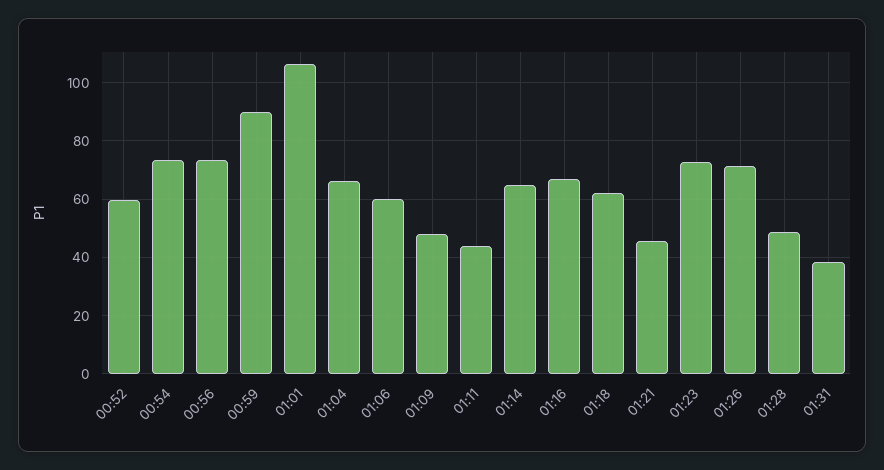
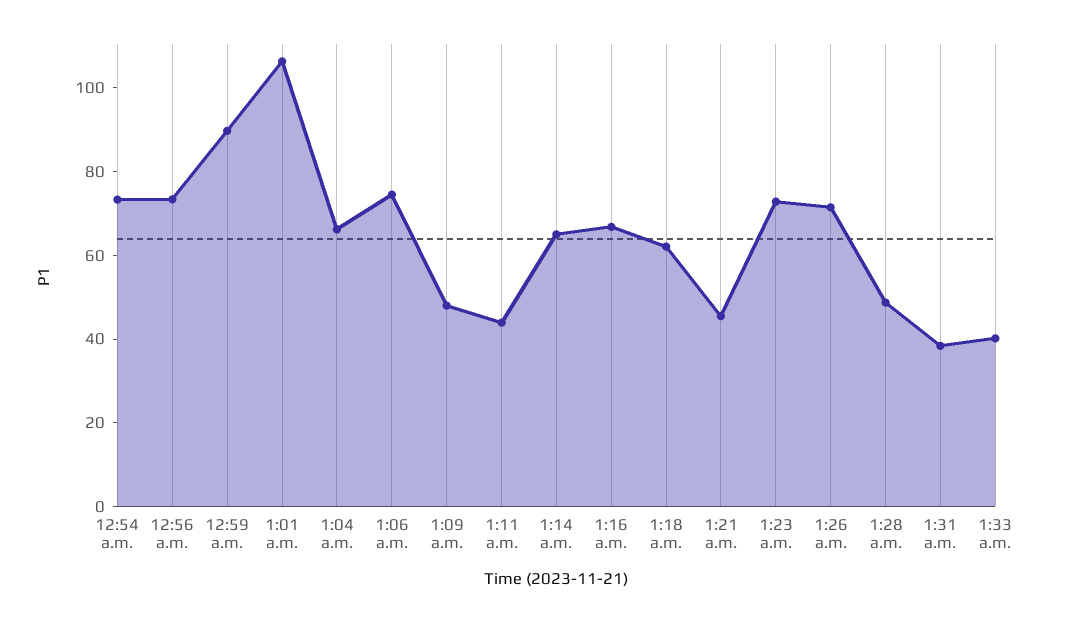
00:52: 60 -> none
01:06: 60 -> 75
1:33 a.m.: none -> 40

